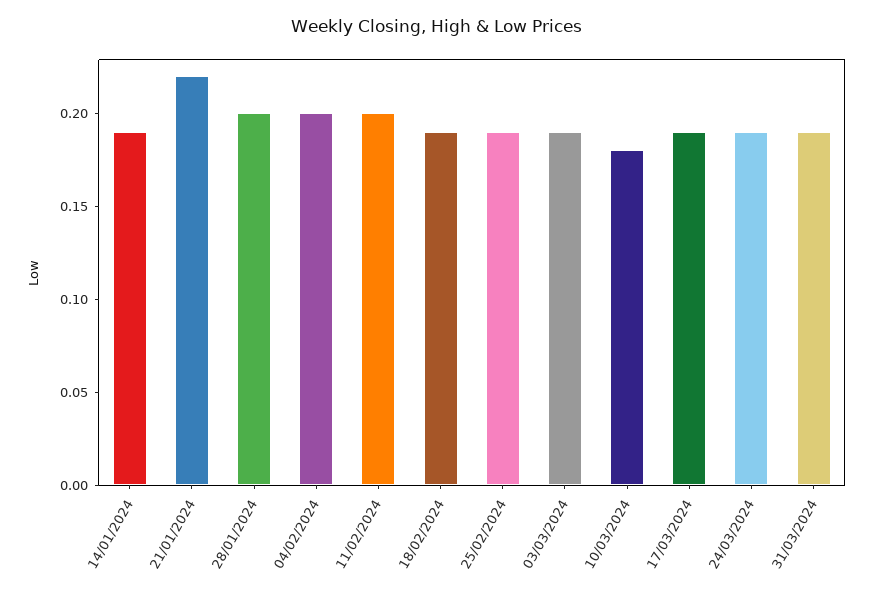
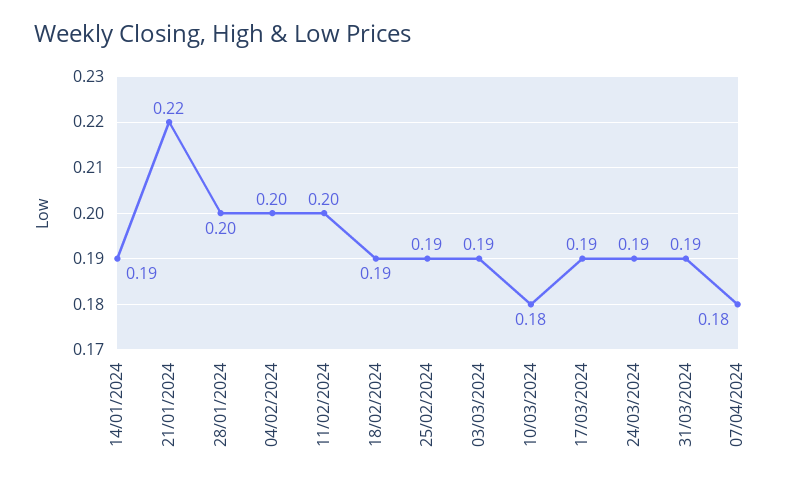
07/04/2024: none -> 0.18

